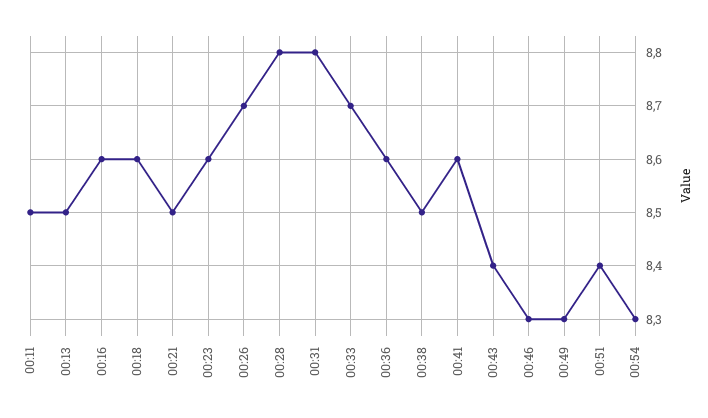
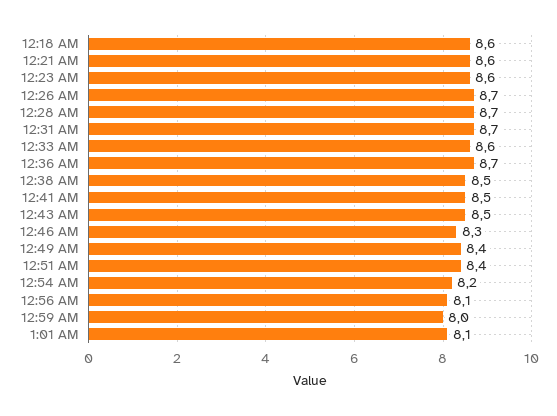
00:11: 8.5 -> none
00:13: 8.5 -> none
00:16: 8.6 -> none
00:21: 8.5 -> 8.6
00:28: 8.8 -> 8.7
00:31: 8.8 -> 8.7
00:33: 8.7 -> 8.6
00:36: 8.6 -> 8.7
00:41: 8.6 -> 8.5
00:43: 8.4 -> 8.5
00:49: 8.3 -> 8.4
00:54: 8.3 -> 8.2
12:56 AM: none -> 8.1
12:59 AM: none -> 8
1:01 AM: none -> 8.1

